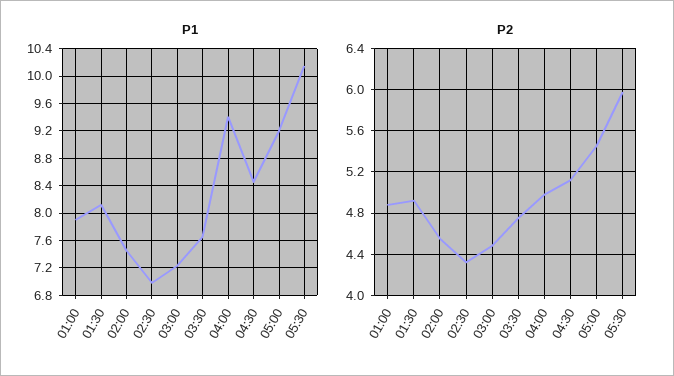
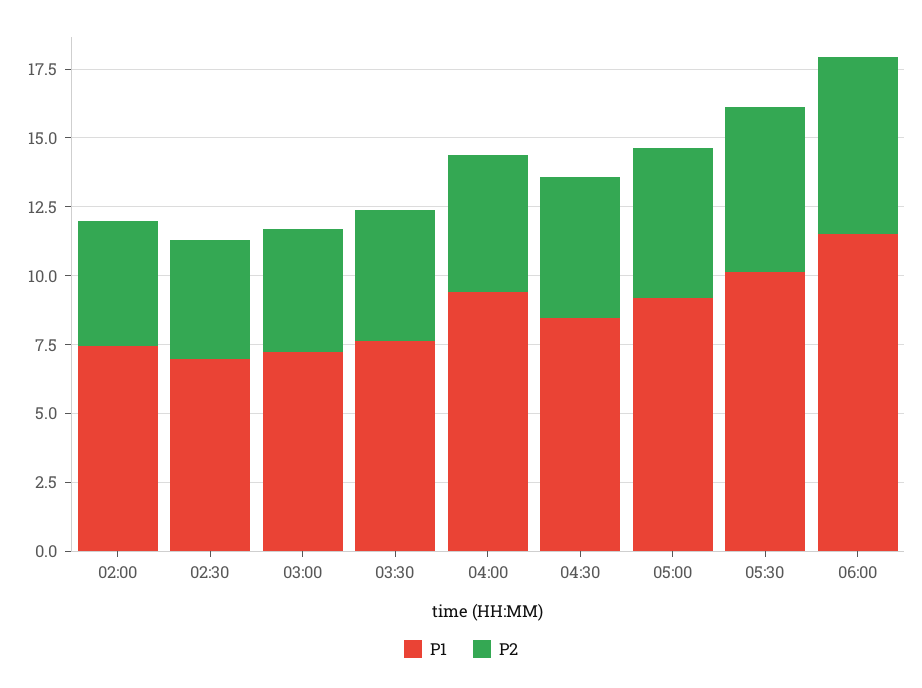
P1, 01:00: 7.9 -> none
P1, 01:30: 8.1 -> none
P2, 01:00: 4.9 -> none
P2, 01:30: 4.9 -> none
P1, 06:00: none -> 11.5
P2, 06:00: none -> 6.5

